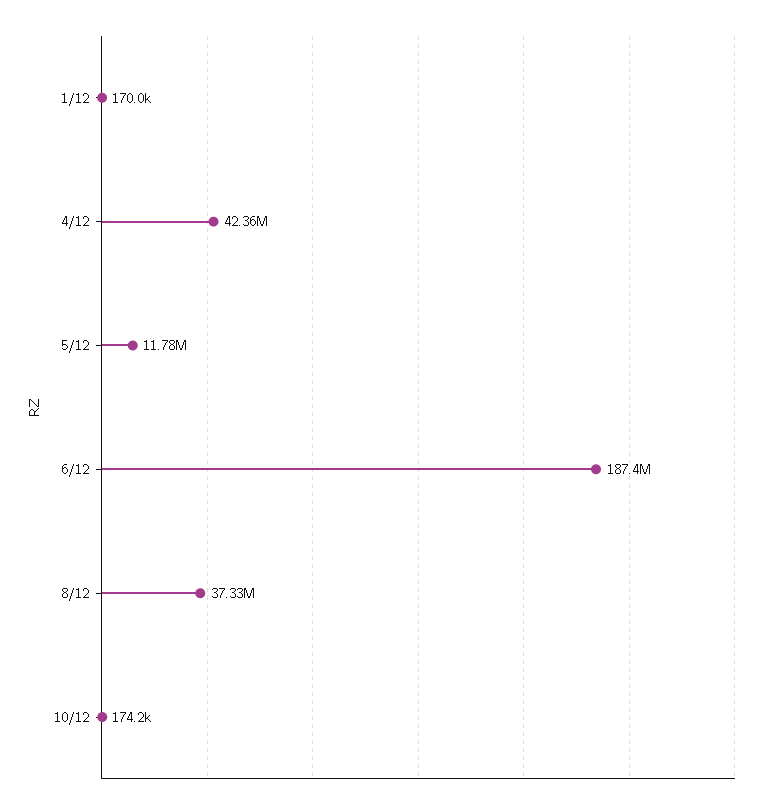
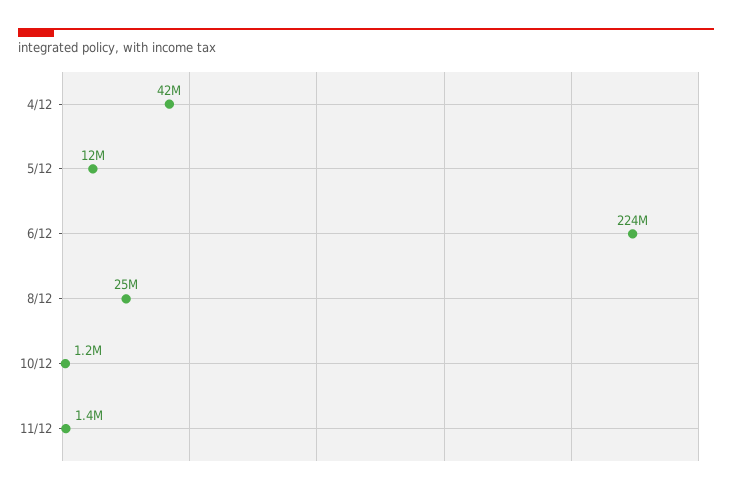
1/12: 170000 -> none
6/12: 187400000 -> 224000000
8/12: 37330000 -> 25000000
10/12: 174200 -> 1200000
11/12: none -> 1400000

